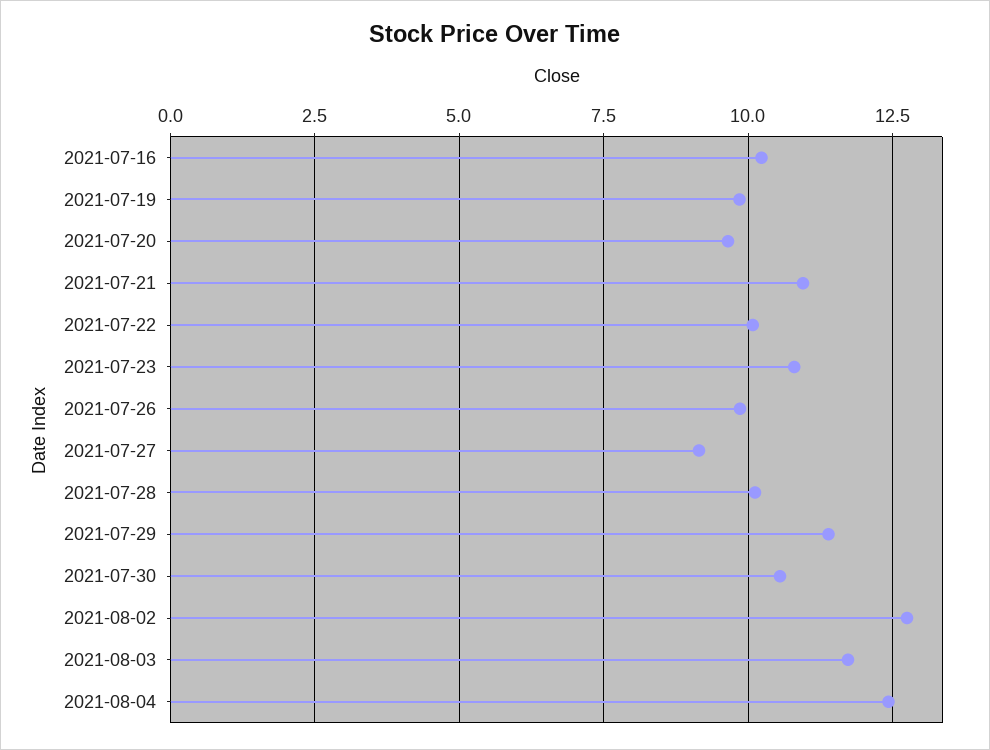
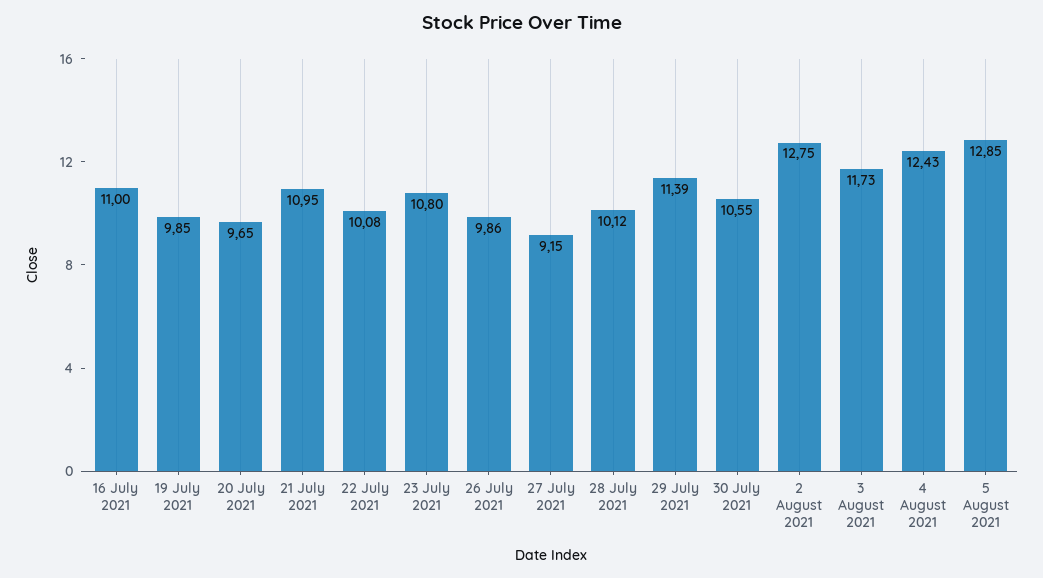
2021-07-16: 10.25 -> 11
5 August 2021: none -> 12.85

